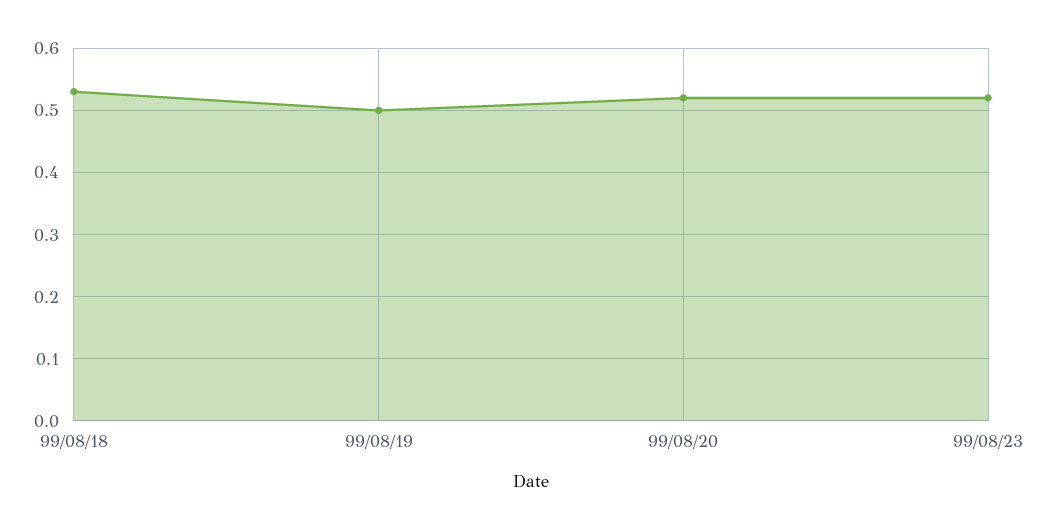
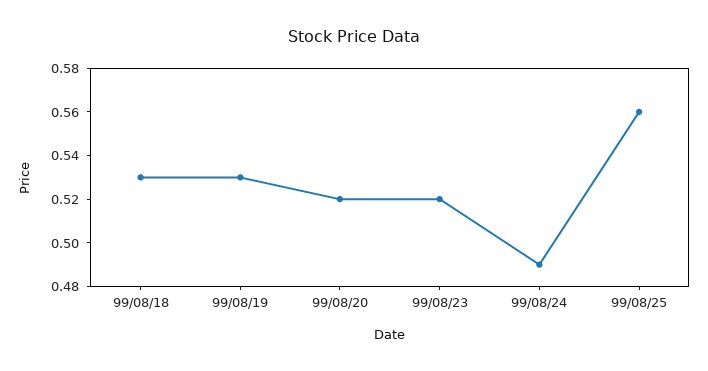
99/08/19: 0.5 -> 0.53
99/08/24: none -> 0.49
99/08/25: none -> 0.56

